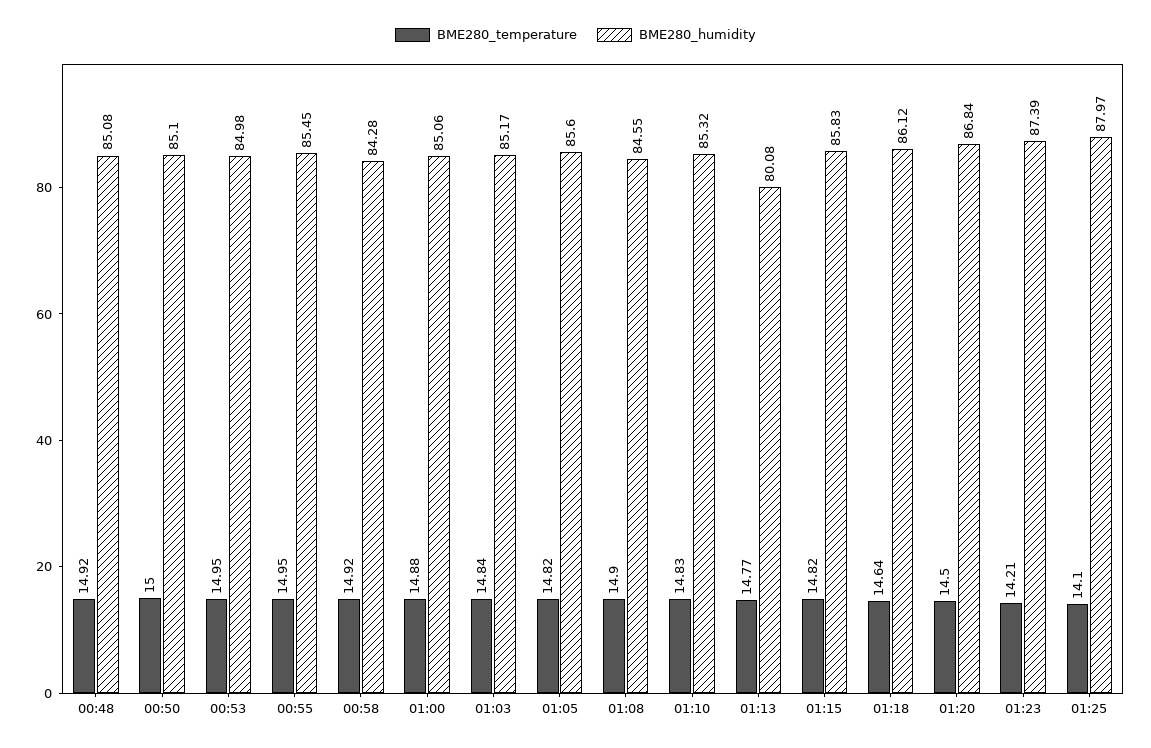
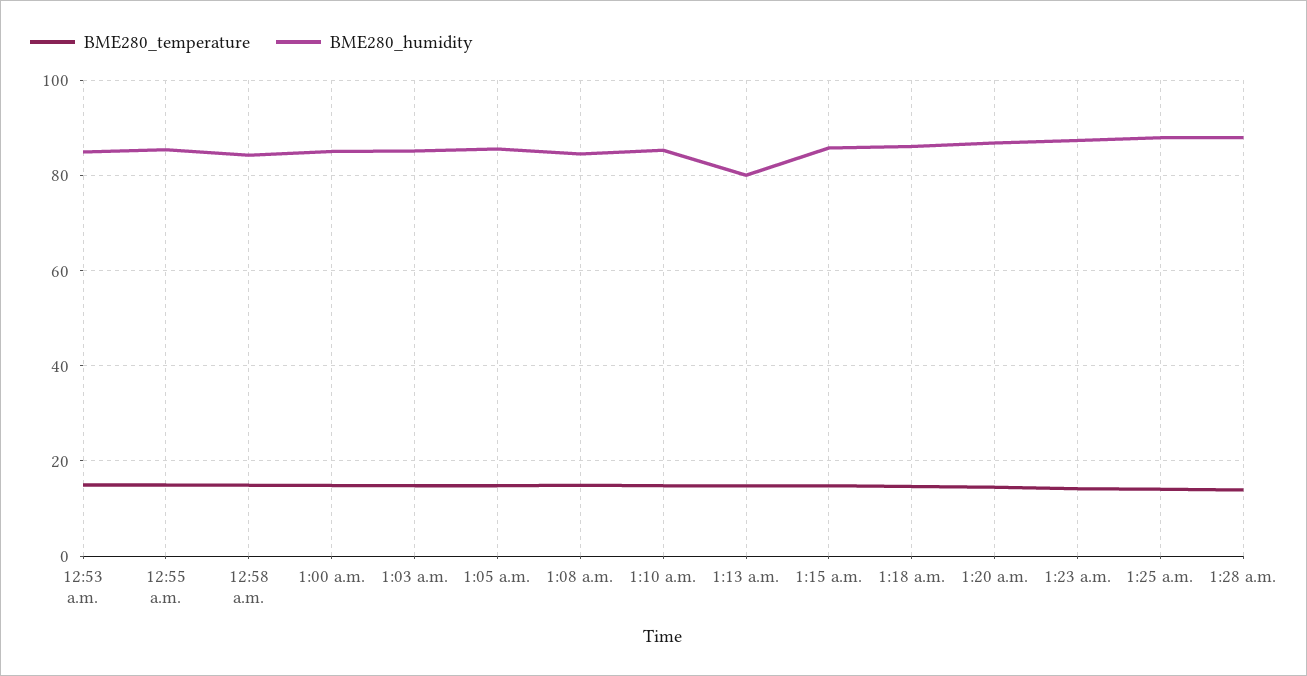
BME280_temperature, 00:48: 14.92 -> none
BME280_humidity, 00:48: 85.08 -> none
BME280_temperature, 00:50: 15 -> none
BME280_humidity, 00:50: 85.1 -> none
BME280_temperature, 1:28 a.m.: none -> 14
BME280_humidity, 1:28 a.m.: none -> 88

